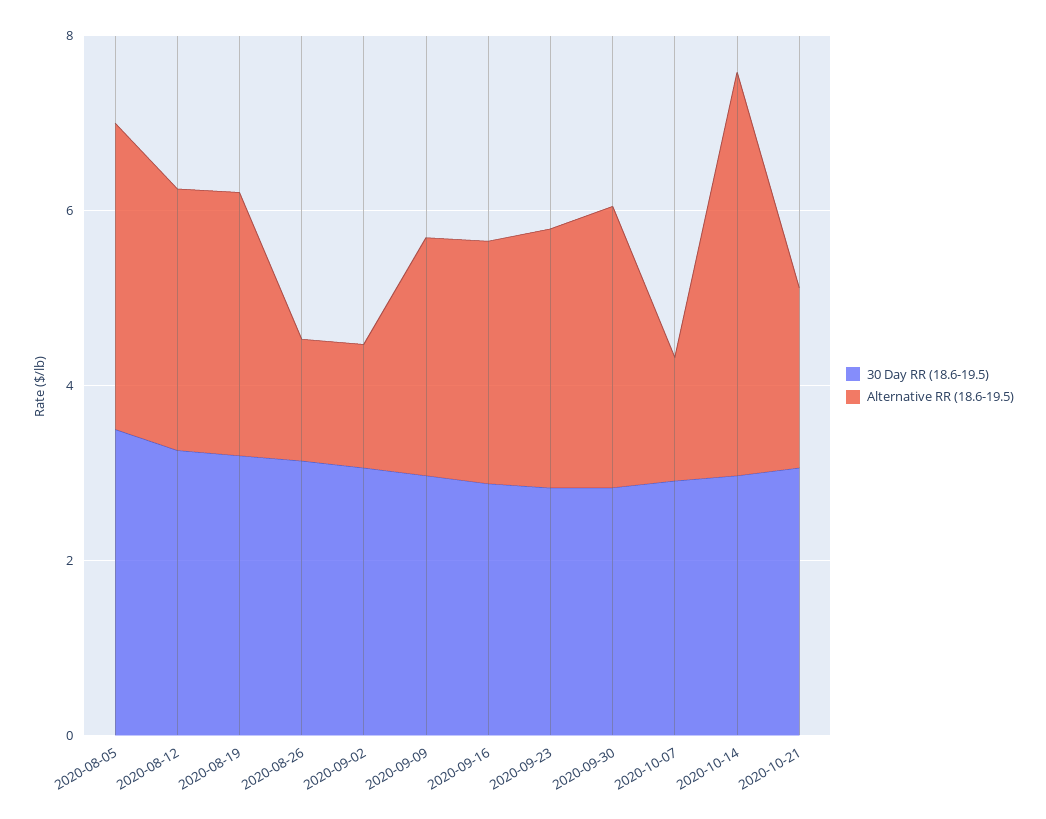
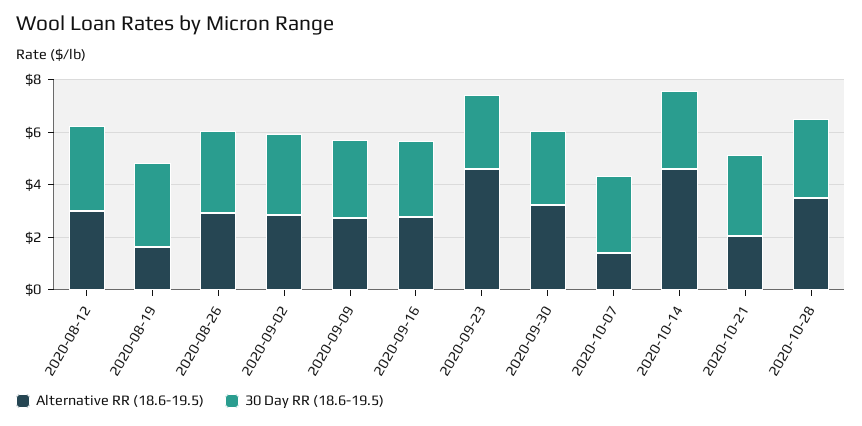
30 Day RR (18.6-19.5), 2020-08-05: 3.5 -> none
Alternative RR (18.6-19.5), 2020-08-05: 3.5 -> none
Alternative RR (18.6-19.5), 2020-08-19: 3 -> 1.5
Alternative RR (18.6-19.5), 2020-08-26: 1.5 -> 3
Alternative RR (18.6-19.5), 2020-09-02: 1.5 -> 3
Alternative RR (18.6-19.5), 2020-09-23: 3 -> 4.5
Alternative RR (18.6-19.5), 2020-10-28: none -> 3.5
30 Day RR (18.6-19.5), 2020-10-28: none -> 3

